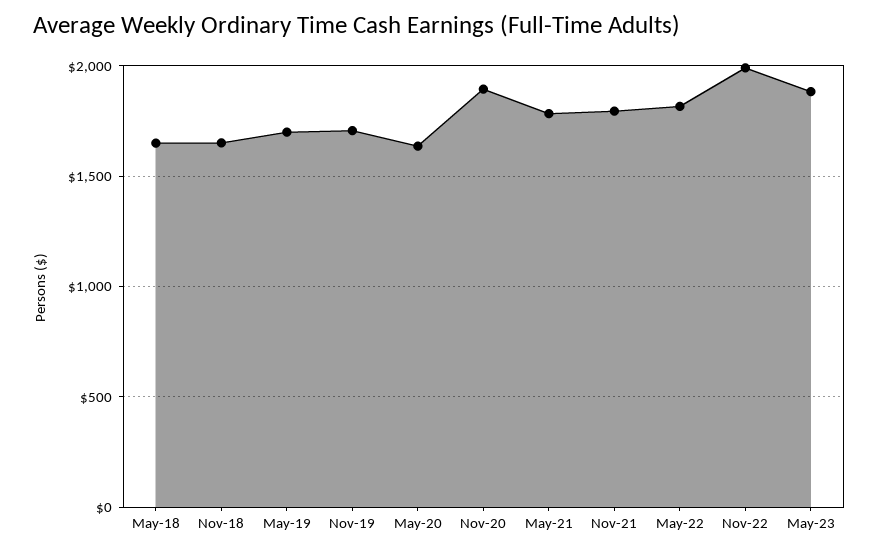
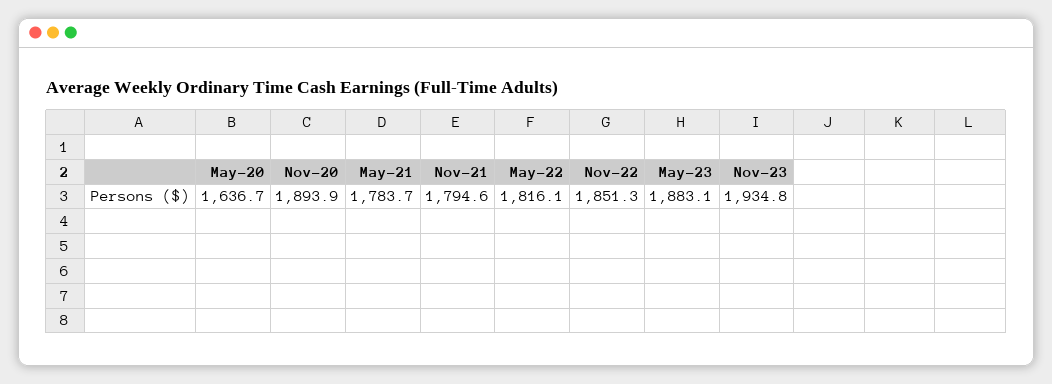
May-18: 1650 -> none
Nov-18: 1650 -> none
May-19: 1700 -> none
Nov-19: 1700 -> none
Nov-22: 2000 -> 1851.3
Nov-23: none -> 1934.8

